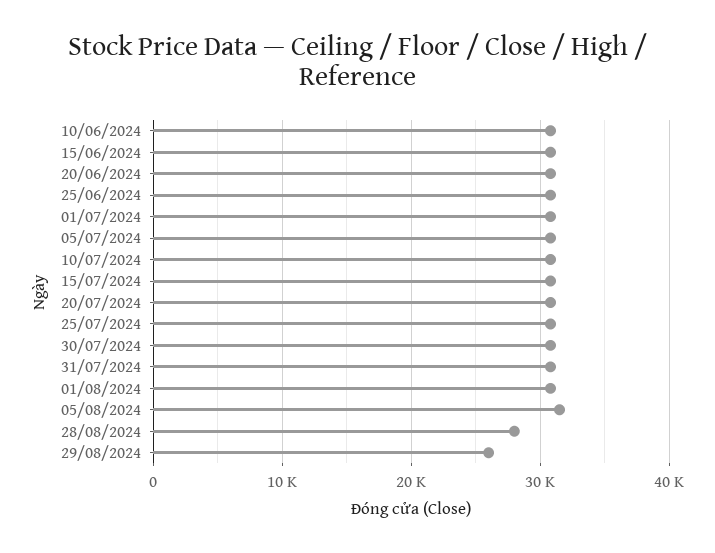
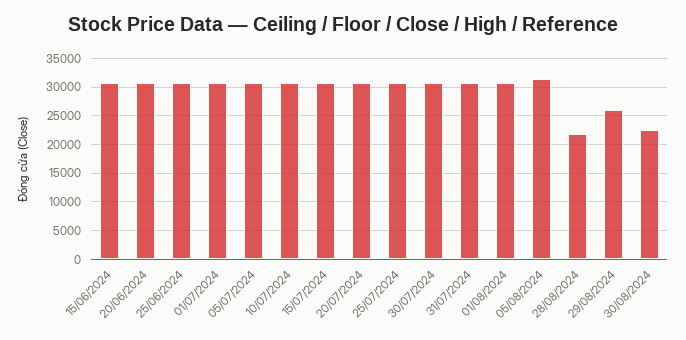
10/06/2024: 31000 -> none
28/08/2024: 28000 -> 22500
30/08/2024: none -> 22500

